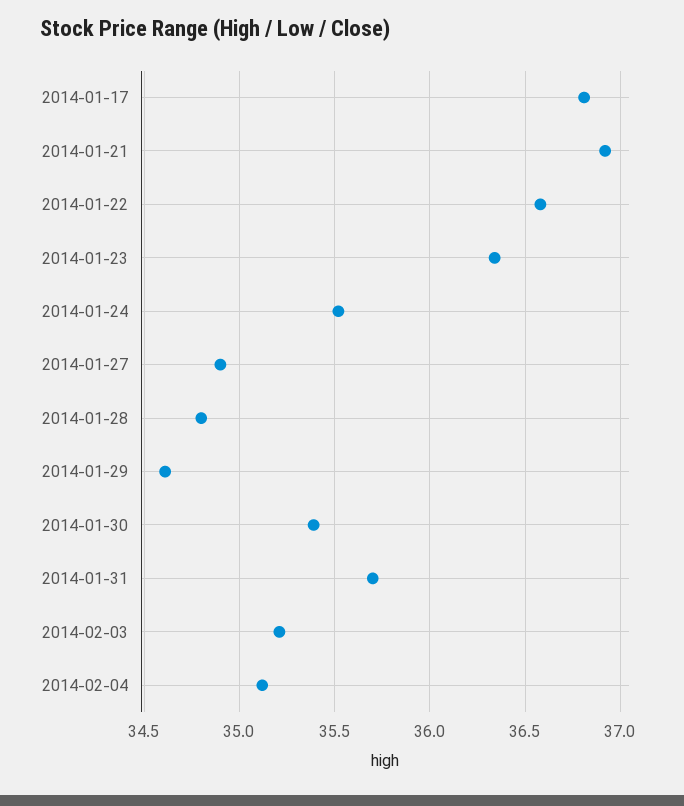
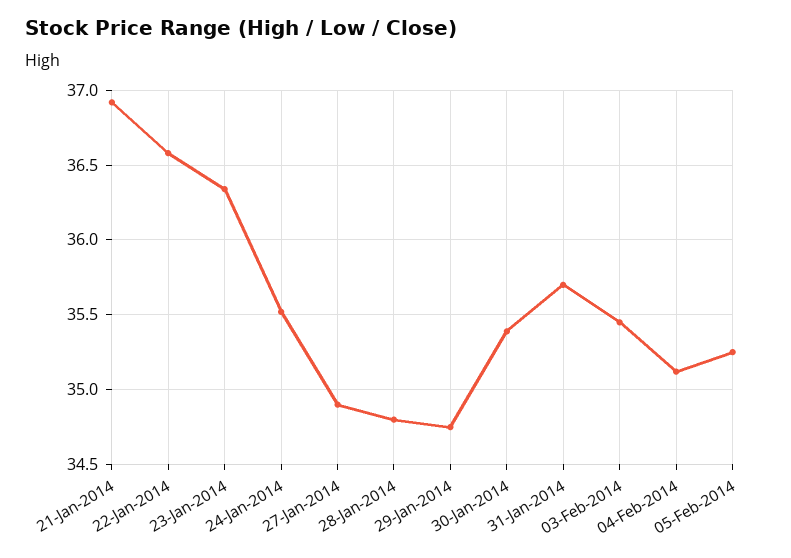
2014-01-17: 36.8 -> none
2014-01-29: 34.6 -> 34.75
2014-02-03: 35.2 -> 35.45
05-Feb-2014: none -> 35.25

